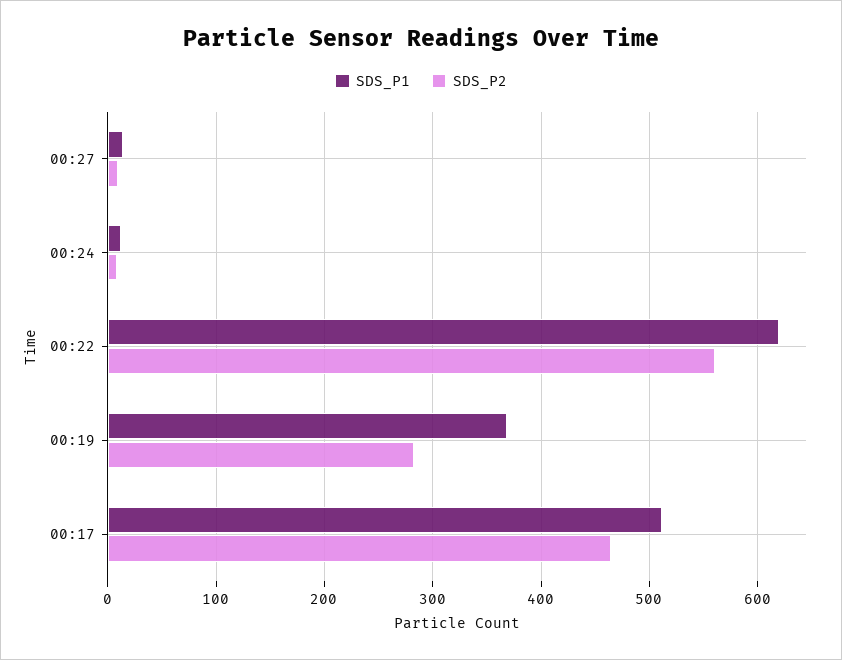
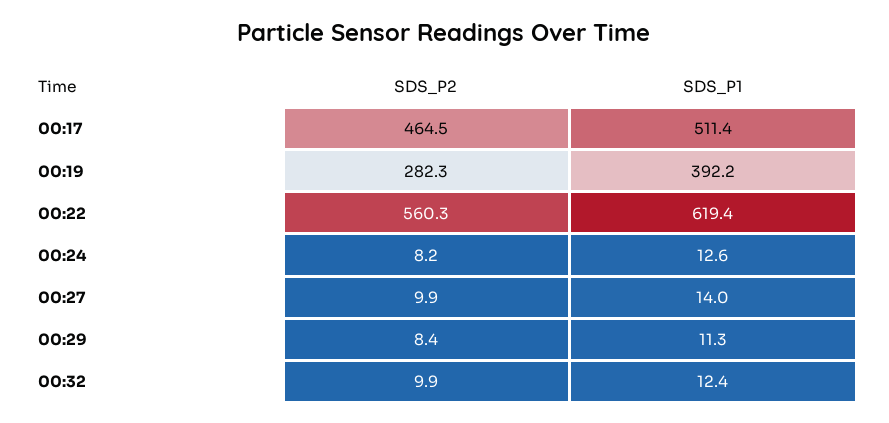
SDS_P1, 00:19: 370 -> 392.2
SDS_P2, 00:29: none -> 8.4
SDS_P1, 00:29: none -> 11.3
SDS_P2, 00:32: none -> 9.9
SDS_P1, 00:32: none -> 12.4

